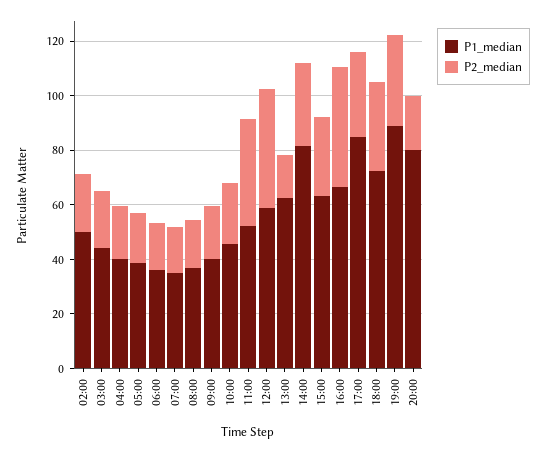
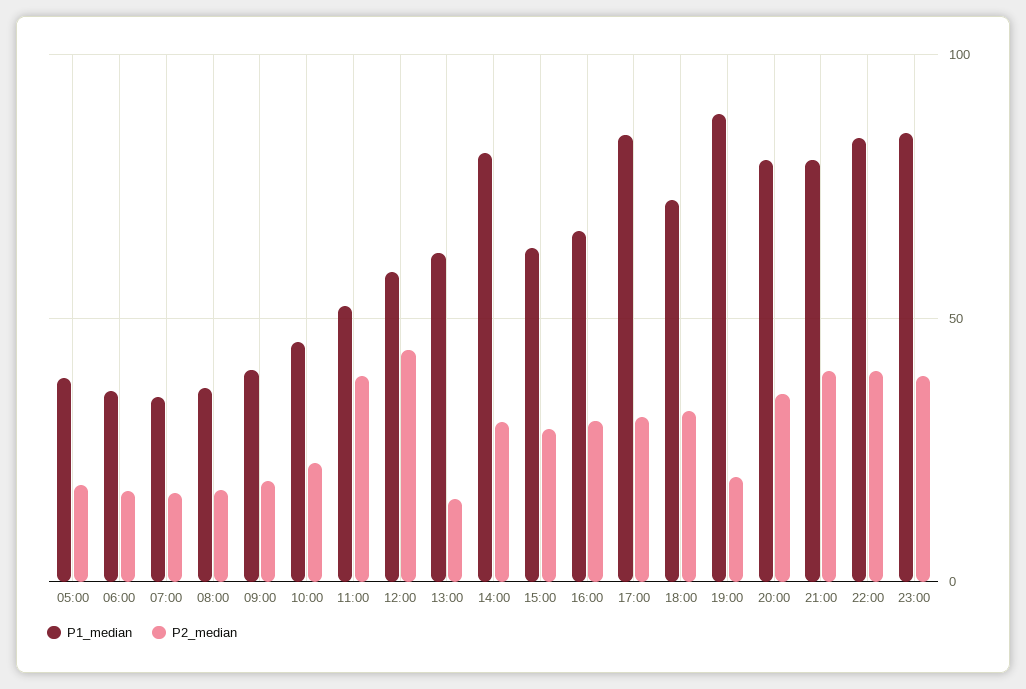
P1_median, 02:00: 50 -> none
P2_median, 02:00: 20 -> none
P1_median, 03:00: 45 -> none
P2_median, 03:00: 20 -> none
P1_median, 04:00: 40 -> none
P2_median, 04:00: 20 -> none
P2_median, 16:00: 45 -> 30
P2_median, 19:00: 35 -> 20
P2_median, 20:00: 20 -> 35
P1_median, 21:00: none -> 80
P2_median, 21:00: none -> 40
P1_median, 22:00: none -> 85
P2_median, 22:00: none -> 40
P1_median, 23:00: none -> 85
P2_median, 23:00: none -> 40

